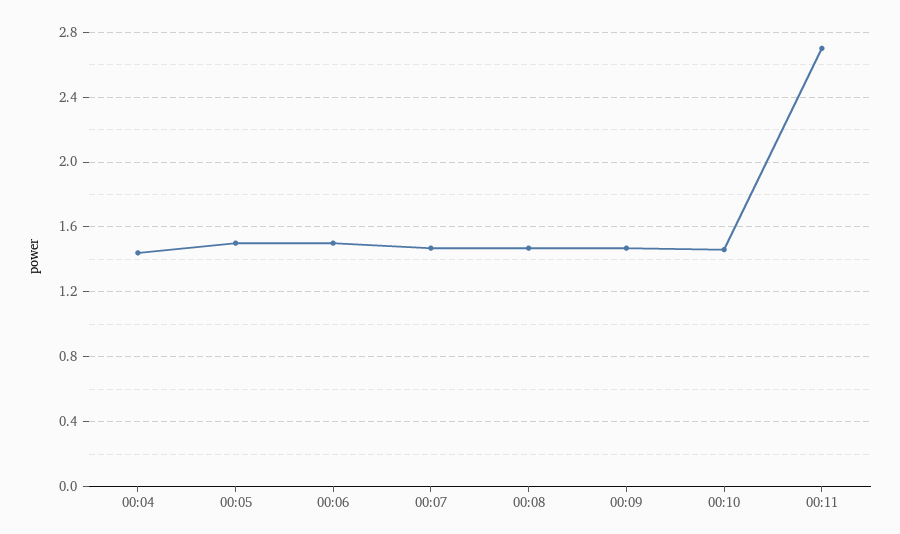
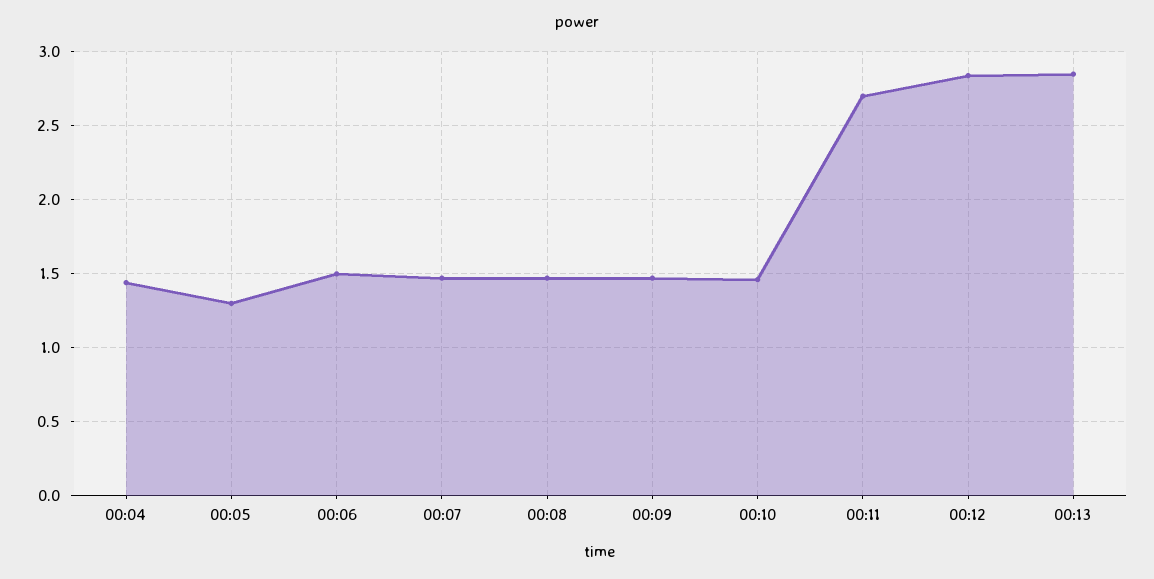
00:05: 1.5 -> 1.3
00:12: none -> 2.85
00:13: none -> 2.85

